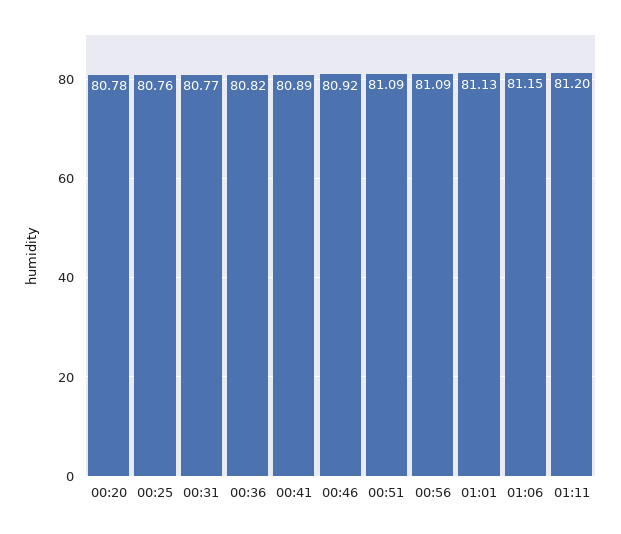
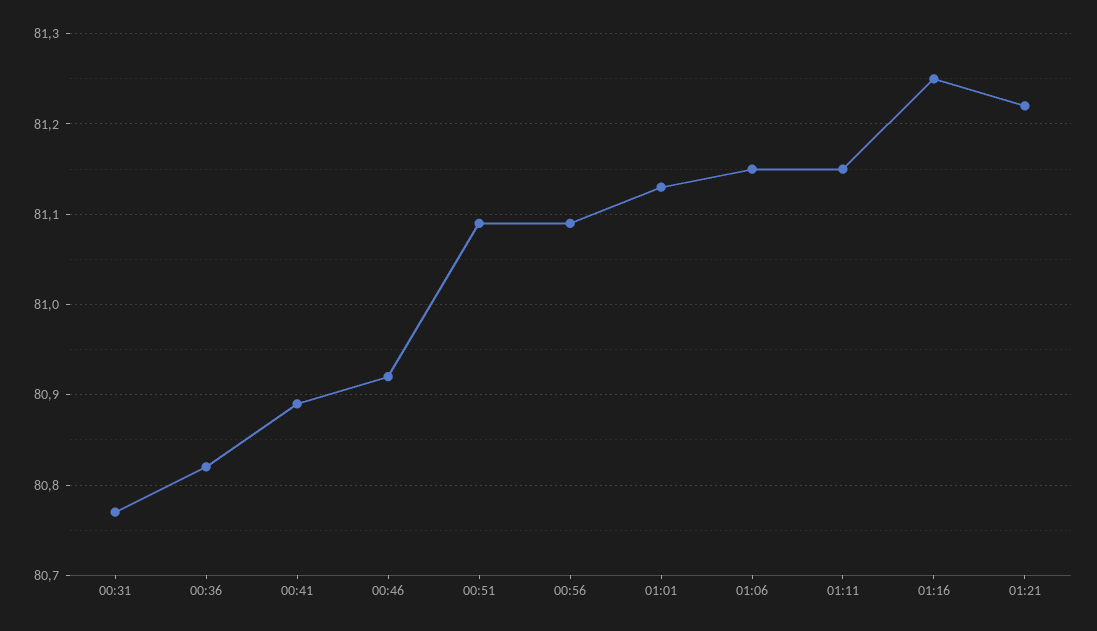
00:20: 80.78 -> none
00:25: 80.76 -> none
01:11: 81.2 -> 81.15
01:16: none -> 81.25
01:21: none -> 81.22

